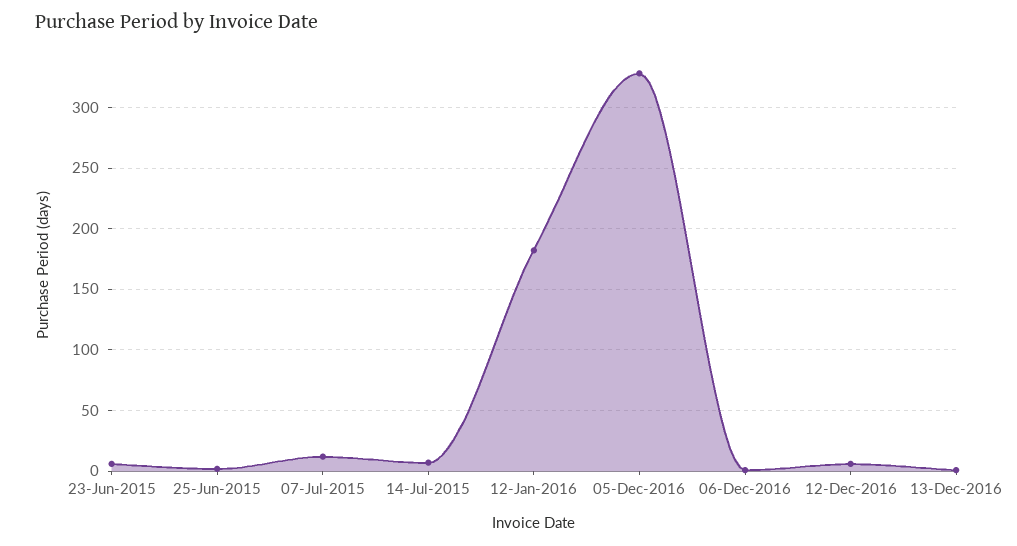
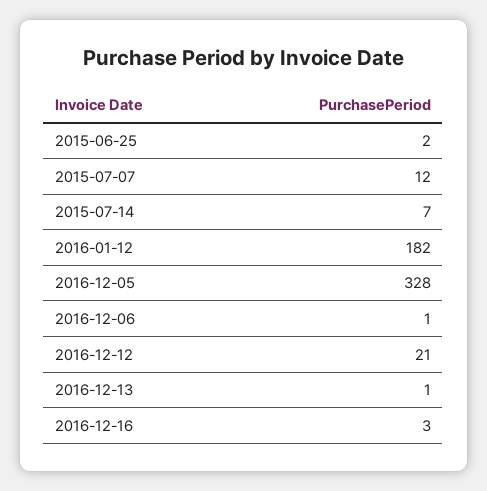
23-Jun-2015: 5 -> none
12-Dec-2016: 5 -> 21
2016-12-16: none -> 3

